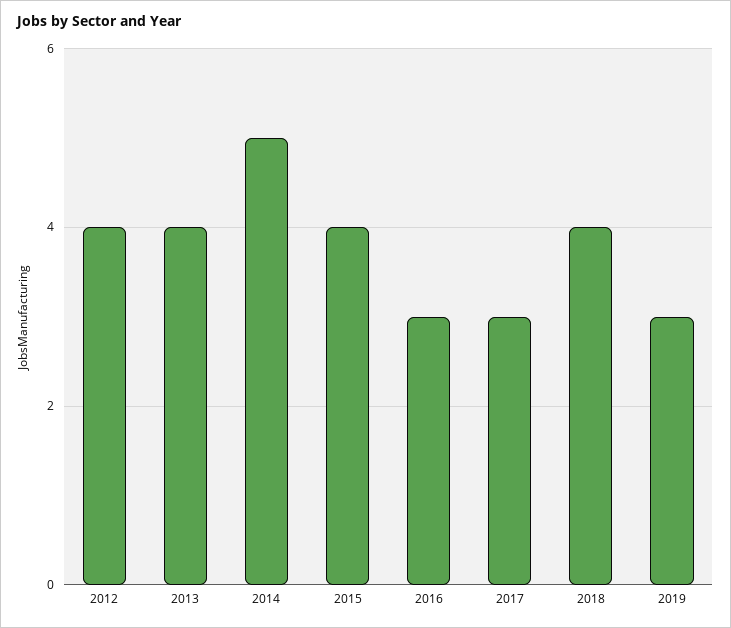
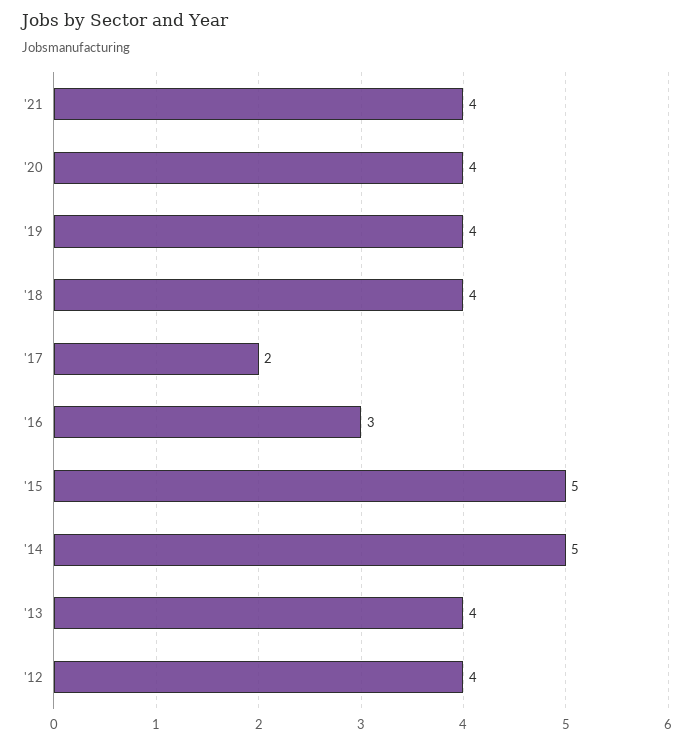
2015: 4 -> 5
2017: 3 -> 2
2019: 3 -> 4
'21: none -> 4
'20: none -> 4

